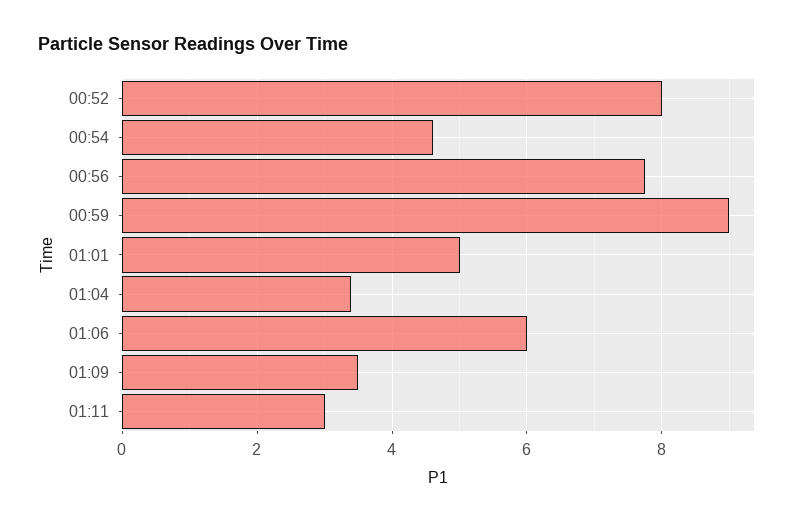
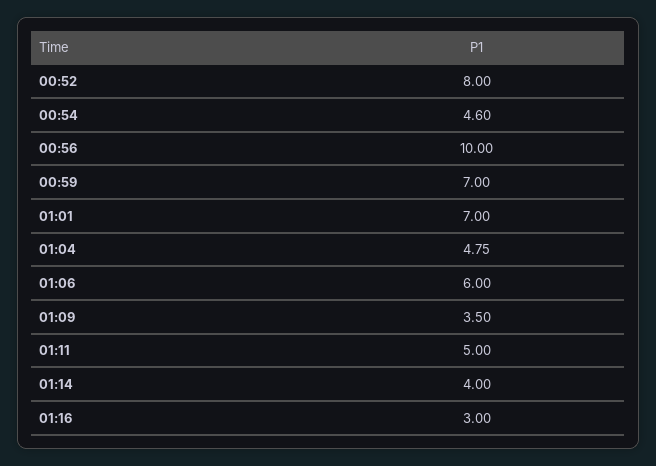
00:56: 7.8 -> 10
00:59: 9 -> 7
01:01: 5 -> 7
01:04: 3.4 -> 4.75
01:11: 3 -> 5
01:14: none -> 4
01:16: none -> 3

